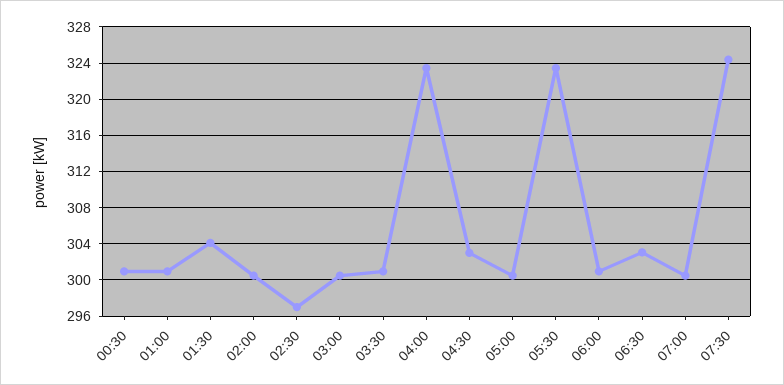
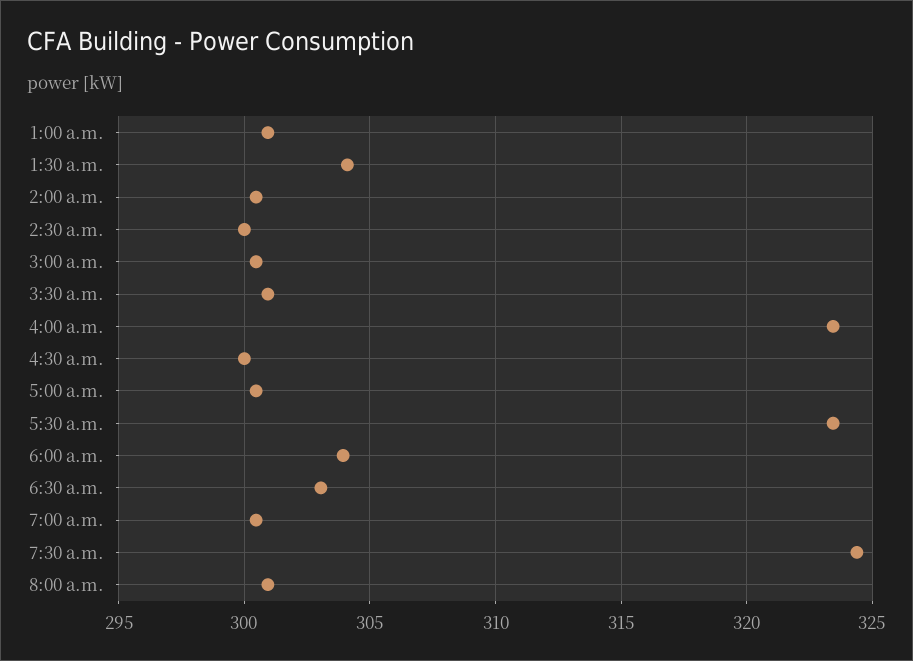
00:30: 301 -> none
02:30: 297 -> 300
04:30: 303 -> 300
06:00: 301 -> 304
8:00 a.m.: none -> 301

